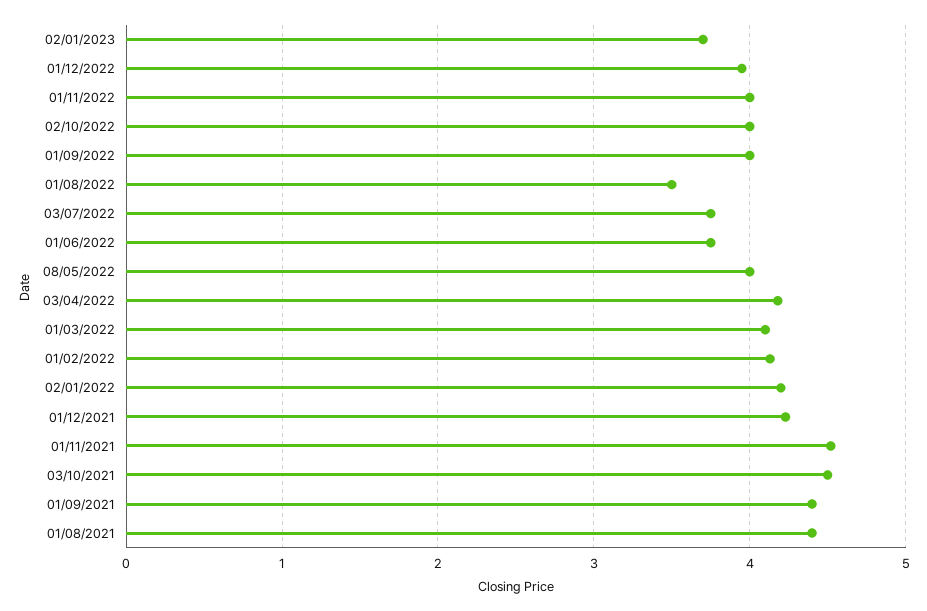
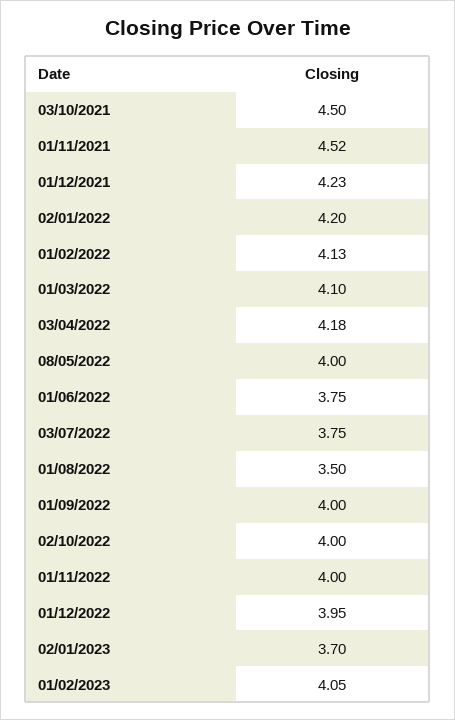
01/09/2021: 4.4 -> none
01/08/2021: 4.4 -> none
01/02/2023: none -> 4.05

